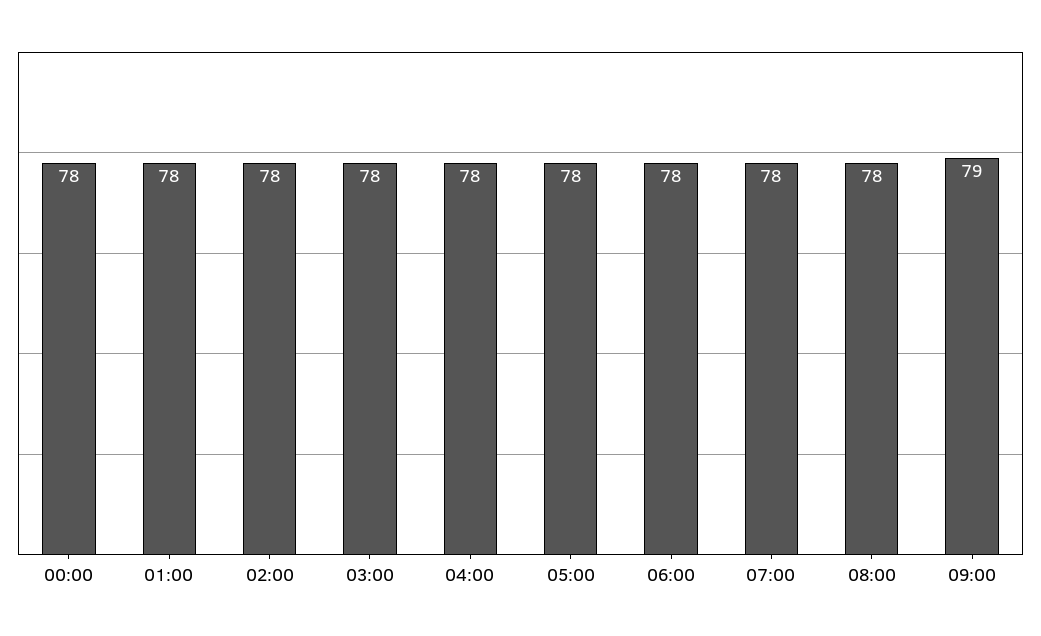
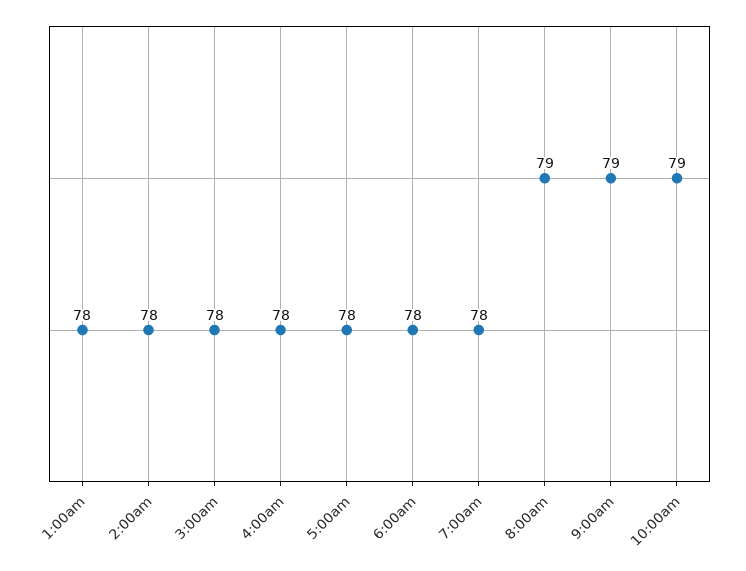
00:00: 78 -> none
08:00: 78 -> 79
10:00am: none -> 79

